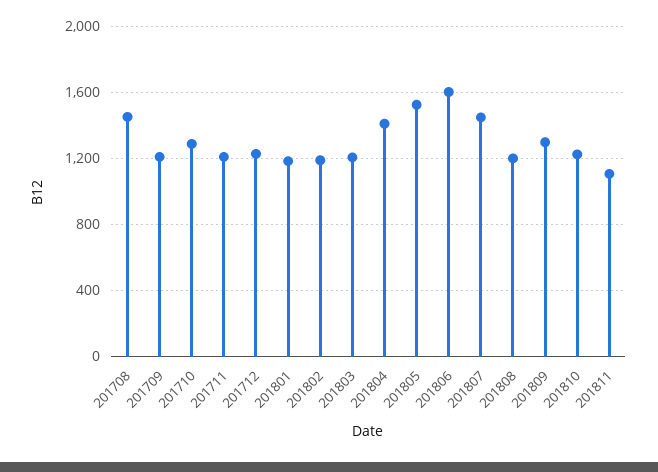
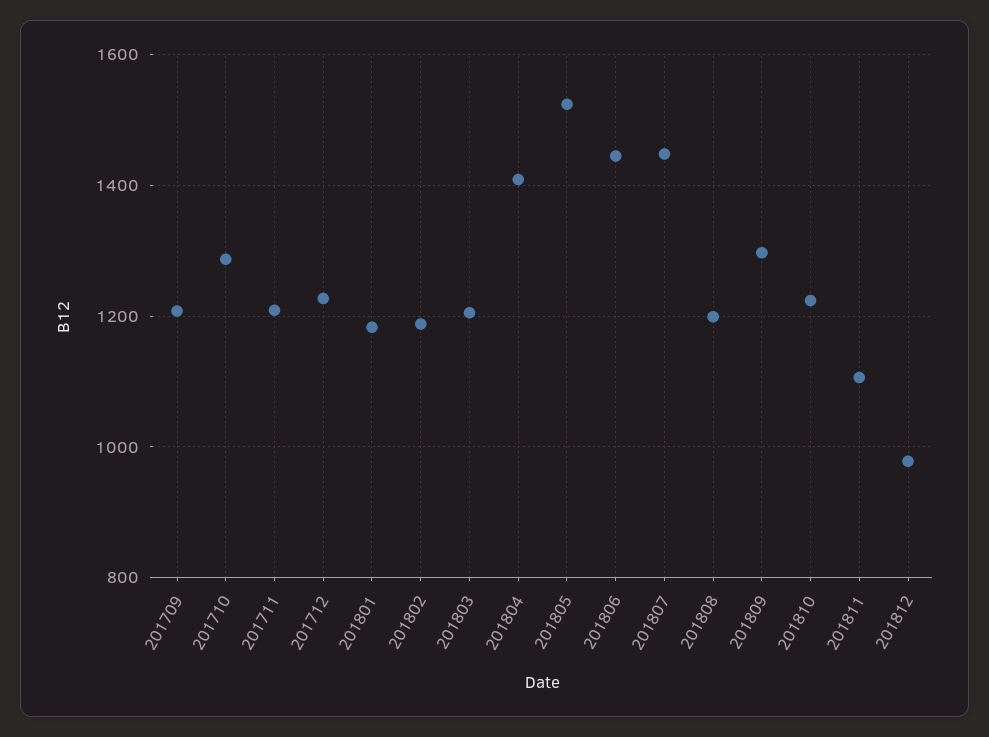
201708: 1450 -> none
201806: 1600 -> 1440
201812: none -> 980

